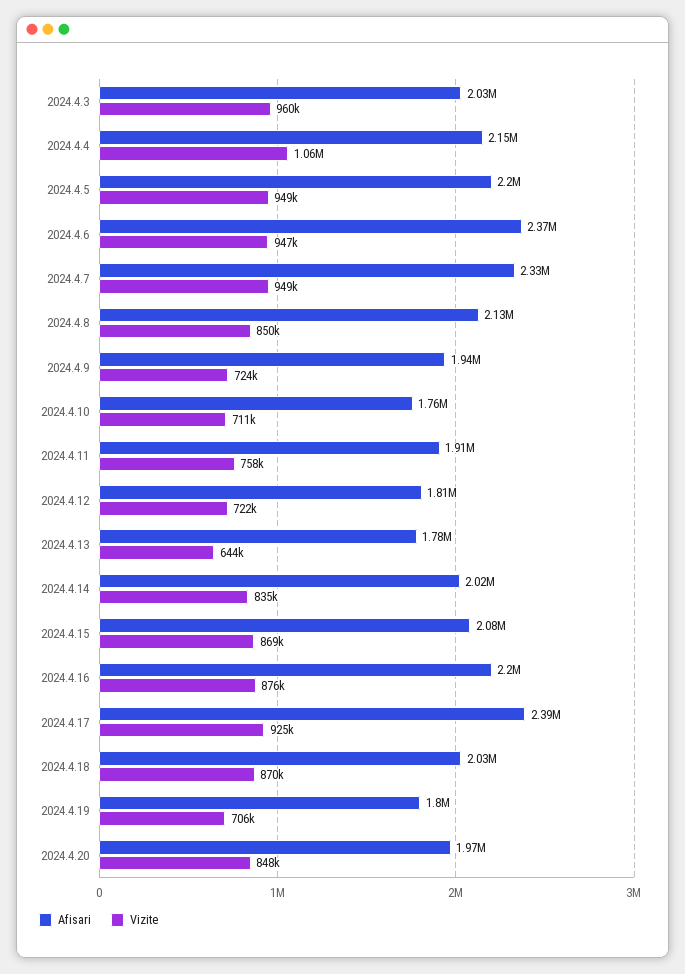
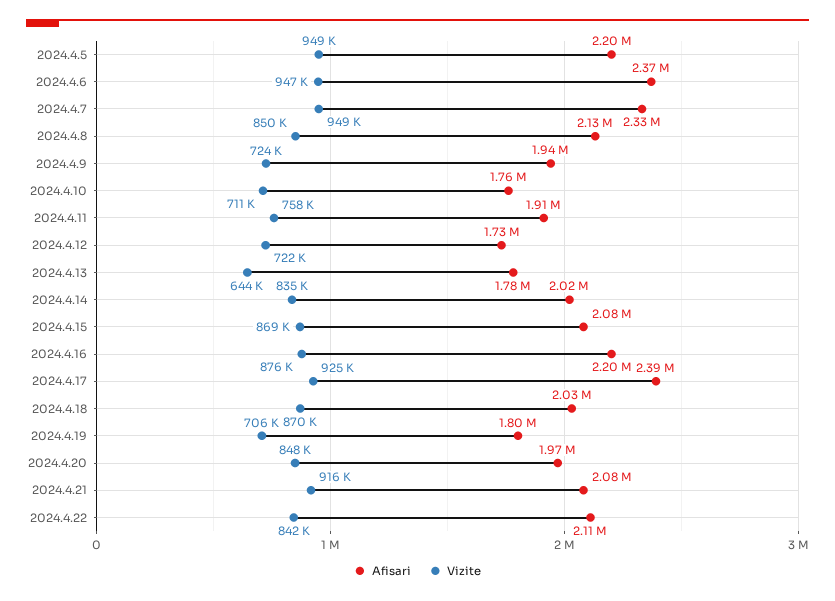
Afisari, 2024.4.3: 2030000 -> none
Vizite, 2024.4.3: 960000 -> none
Afisari, 2024.4.4: 2150000 -> none
Vizite, 2024.4.4: 1060000 -> none
Afisari, 2024.4.12: 1810000 -> 1730000
Afisari, 2024.4.21: none -> 2080000
Vizite, 2024.4.21: none -> 916000
Afisari, 2024.4.22: none -> 2110000
Vizite, 2024.4.22: none -> 842000

